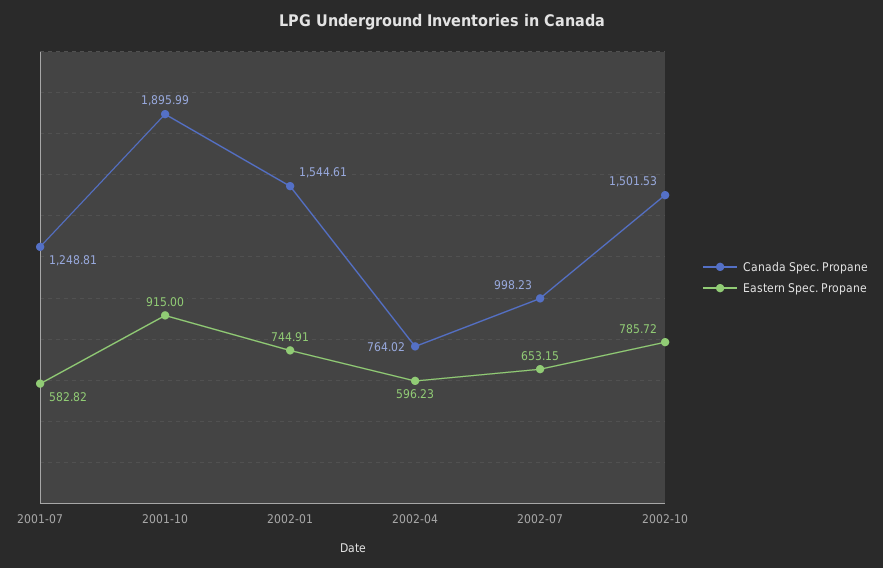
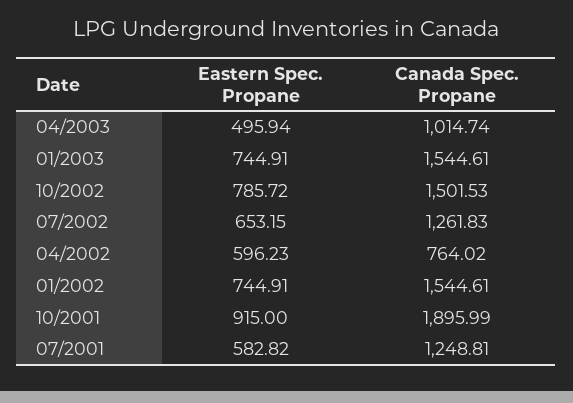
Canada Spec. Propane, 2002-07: 998.23 -> 1261.83
Eastern Spec. Propane, 04/2003: none -> 495.94
Canada Spec. Propane, 04/2003: none -> 1014.74
Eastern Spec. Propane, 01/2003: none -> 744.91
Canada Spec. Propane, 01/2003: none -> 1544.61

